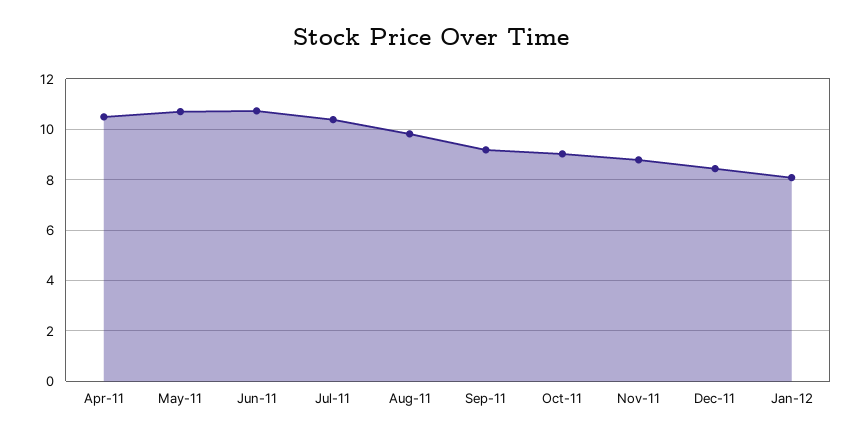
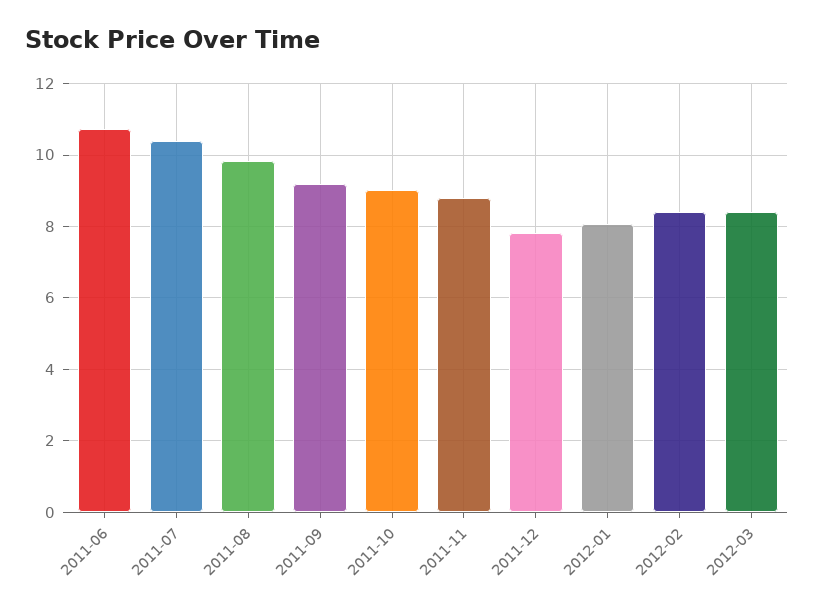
Apr-11: 10.5 -> none
May-11: 10.75 -> none
Dec-11: 8.5 -> 7.8
2012-02: none -> 8.4
2012-03: none -> 8.4

